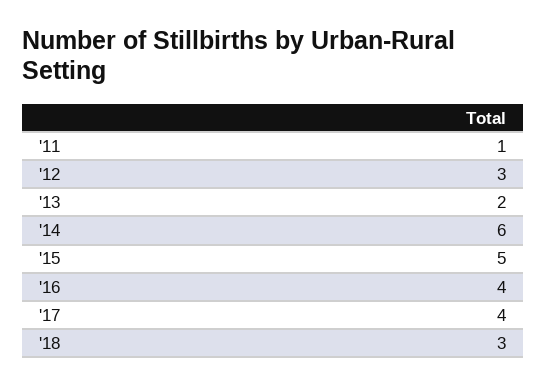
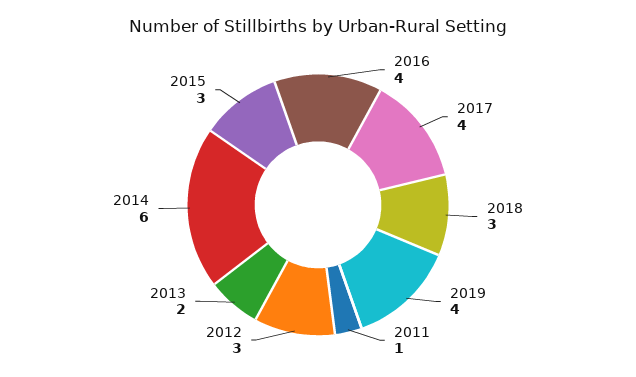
'15: 5 -> 3
2019: none -> 4

